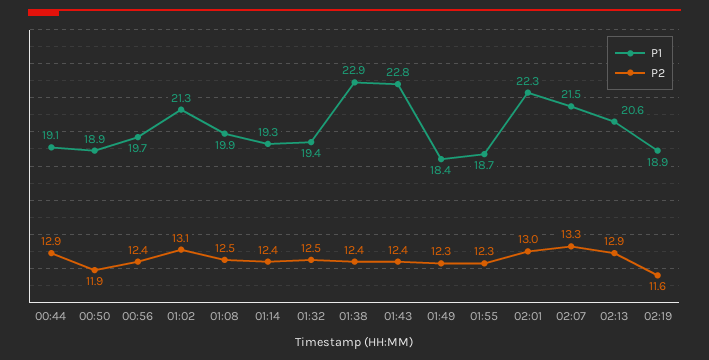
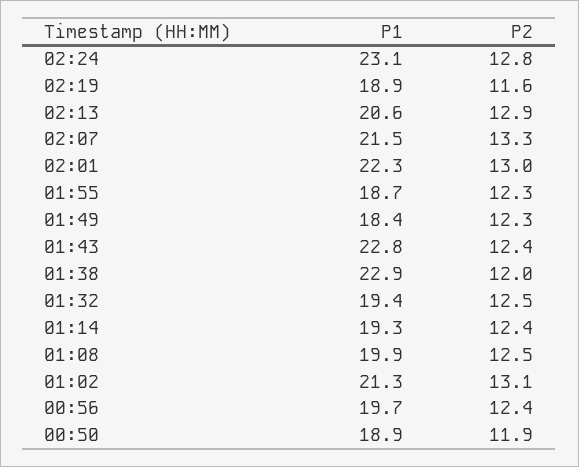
P1, 00:44: 19.1 -> none
P2, 00:44: 12.9 -> none
P2, 01:38: 12.4 -> 12
P1, 02:24: none -> 23.1
P2, 02:24: none -> 12.8

